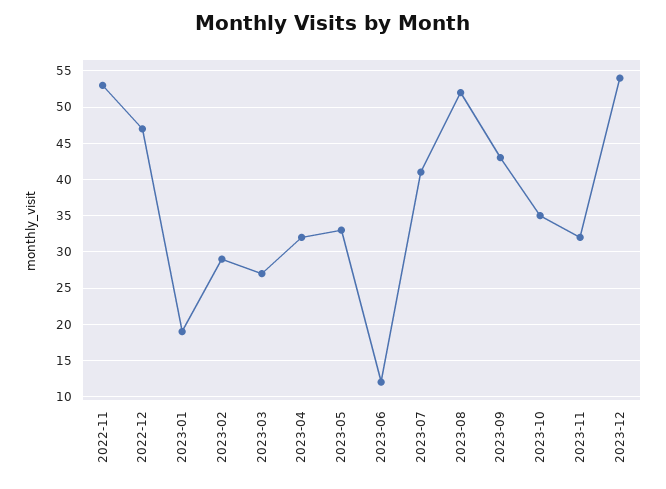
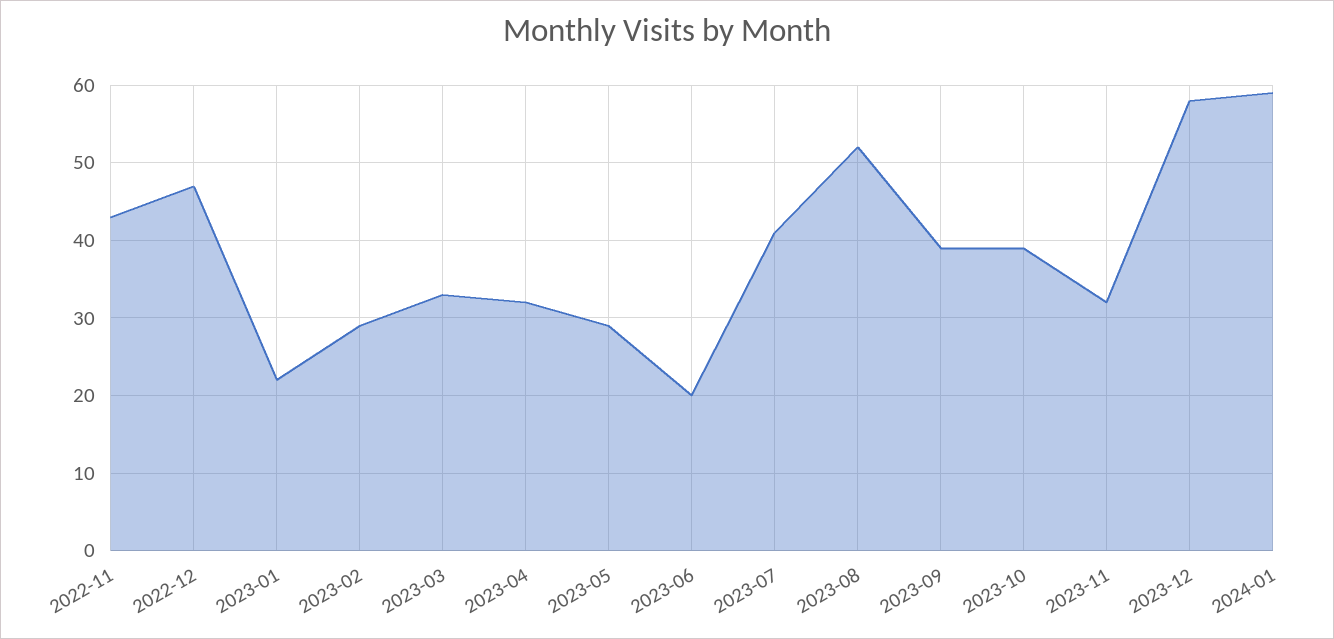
2022-11: 53 -> 43
2023-01: 19 -> 22
2023-03: 27 -> 33
2023-05: 33 -> 29
2023-06: 12 -> 20
2023-09: 43 -> 39
2023-10: 35 -> 39
2023-12: 54 -> 58
2024-01: none -> 59

